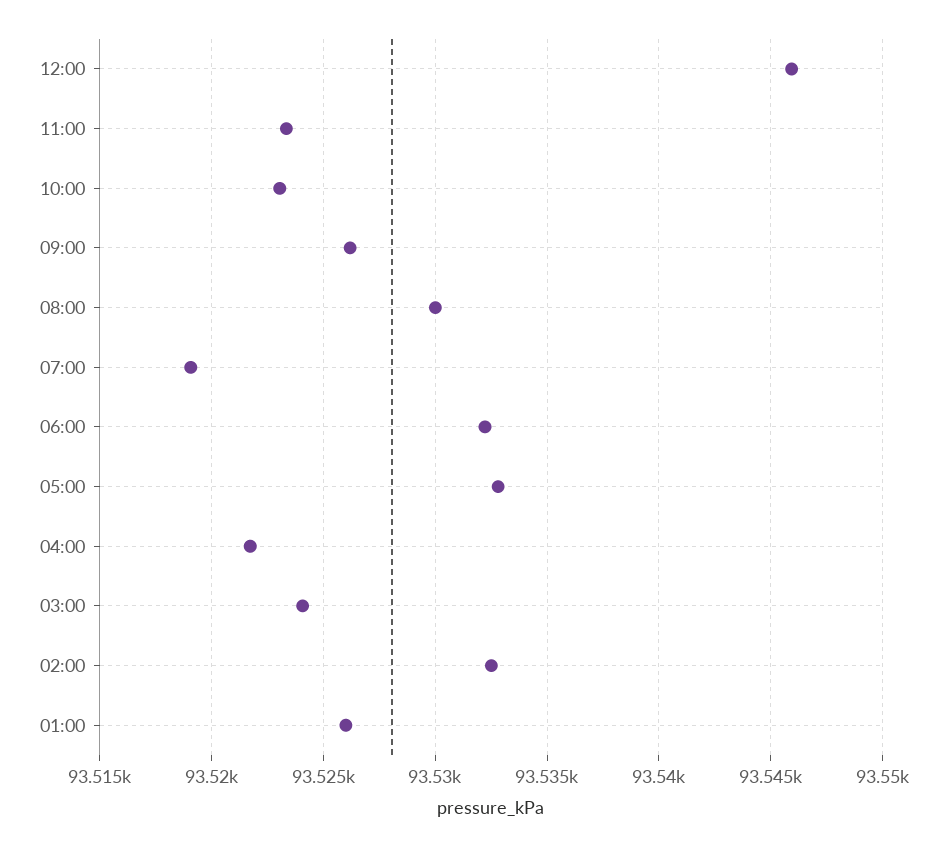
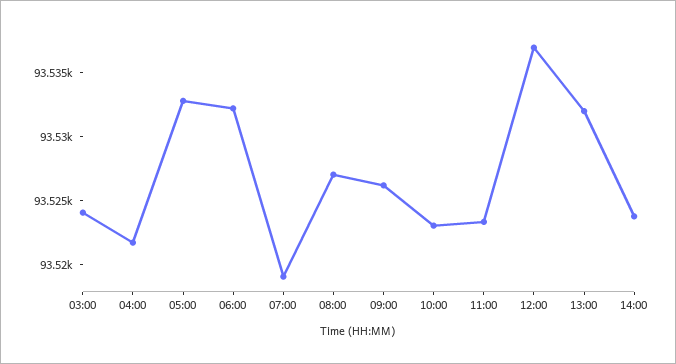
12:00: 93546 -> 93537
08:00: 93530 -> 93527
02:00: 93532.5 -> none
01:00: 93526 -> none
13:00: none -> 93532
14:00: none -> 93524

